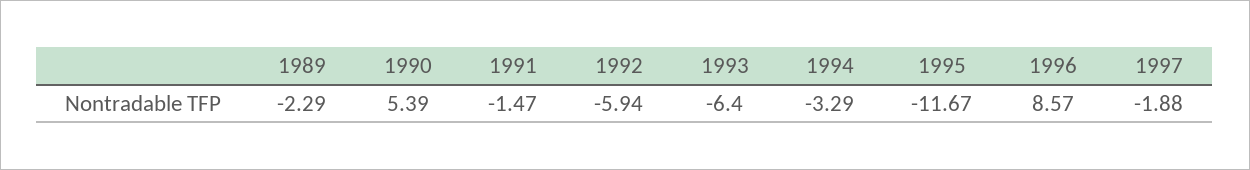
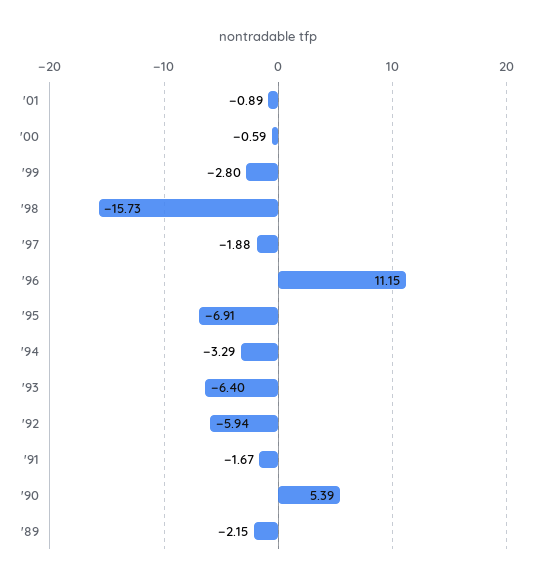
1989: -2.29 -> -2.15
1991: -1.47 -> -1.67
1995: -11.67 -> -6.91
1996: 8.57 -> 11.15
'01: none -> -0.89
'00: none -> -0.59
'99: none -> -2.8
'98: none -> -15.73

